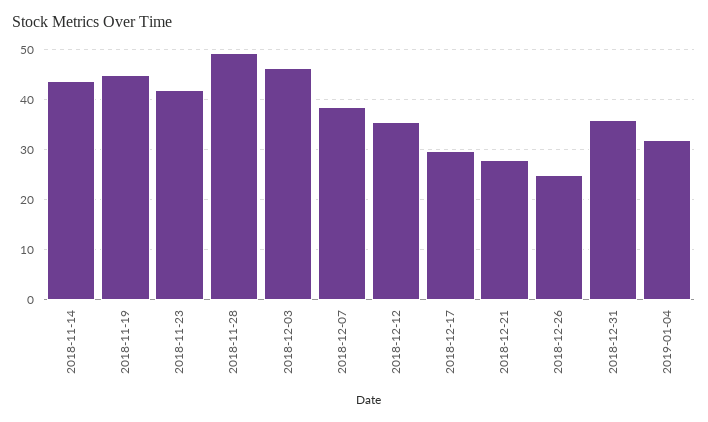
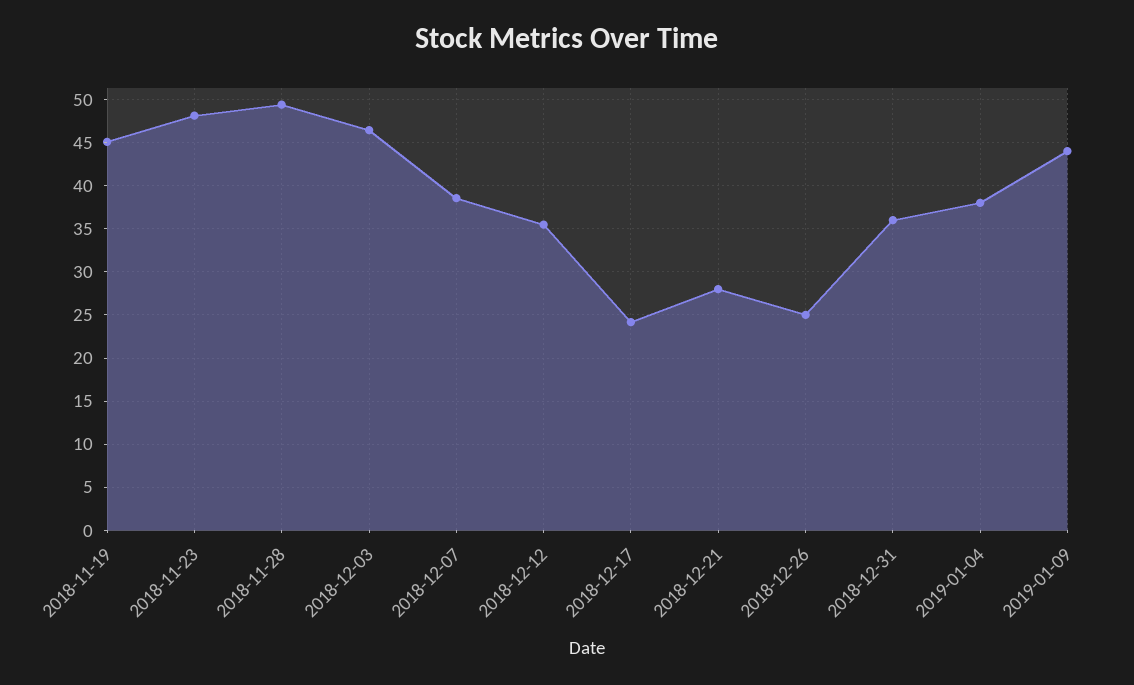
2018-11-14: 44 -> none
2018-11-23: 42 -> 48
2018-12-17: 30 -> 24
2019-01-04: 32 -> 38
2019-01-09: none -> 44

